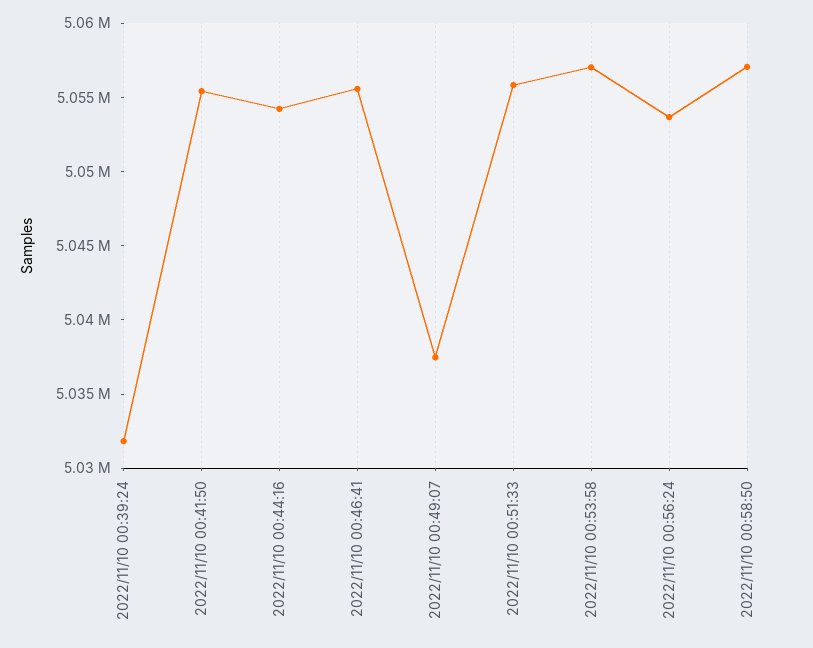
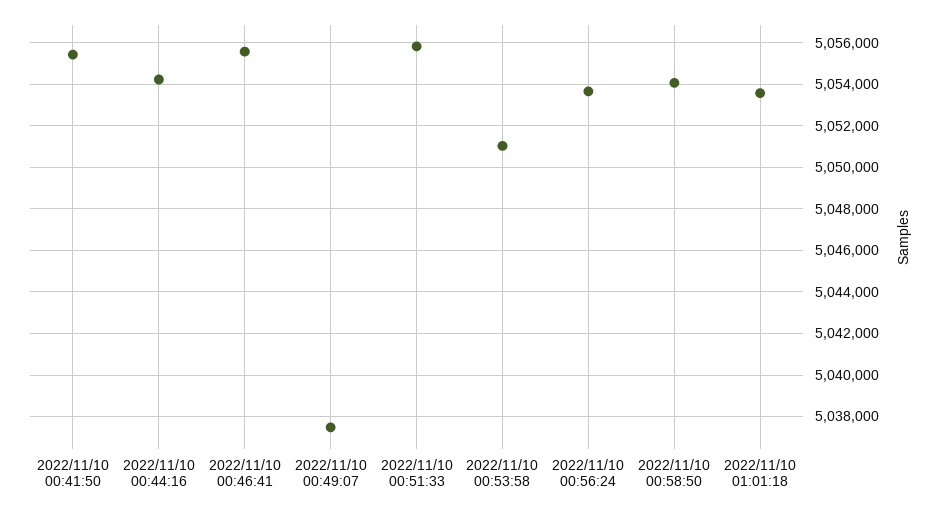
2022/11/10 00:39:24: 5032000 -> none
2022/11/10 00:53:58: 5057000 -> 5051000
2022/11/10 00:58:50: 5057000 -> 5054000
2022/11/10 01:01:18: none -> 5053500

